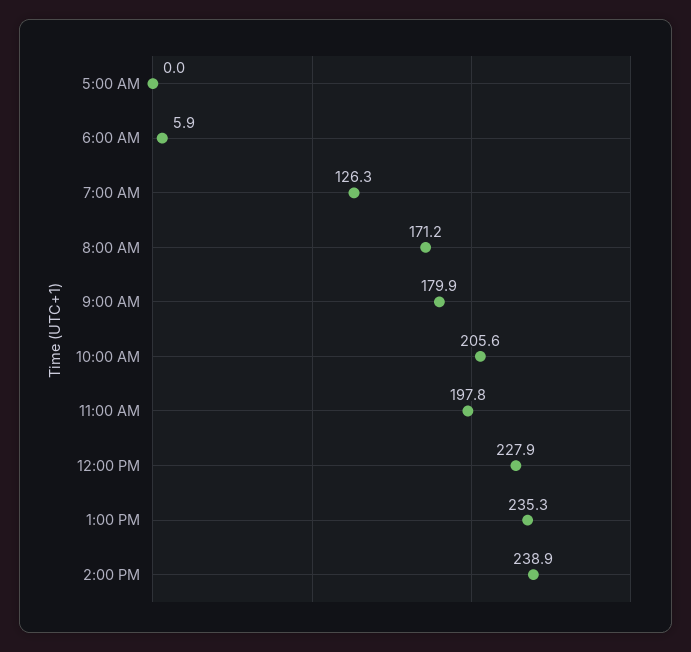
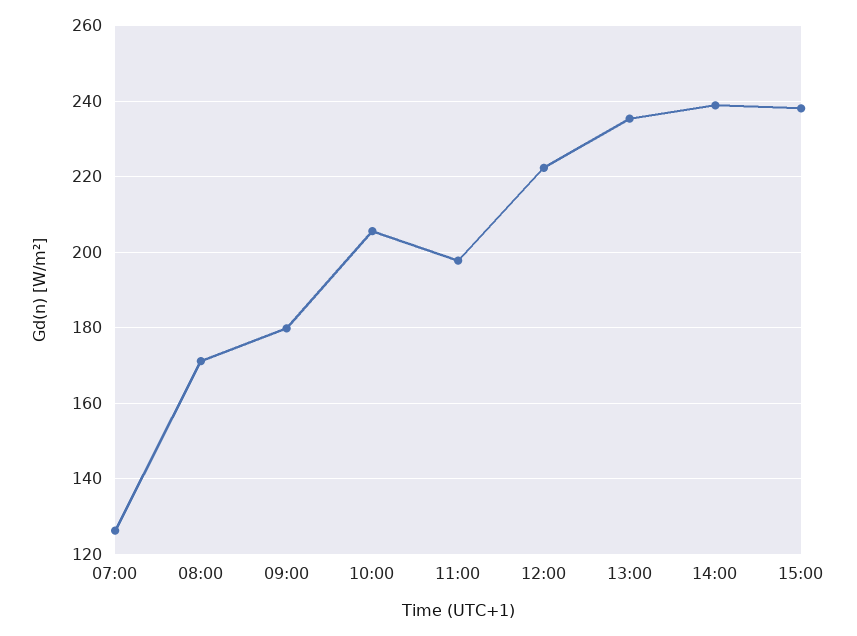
5:00 AM: 0 -> none
6:00 AM: 5.9 -> none
12:00 PM: 227.9 -> 222
15:00: none -> 238

